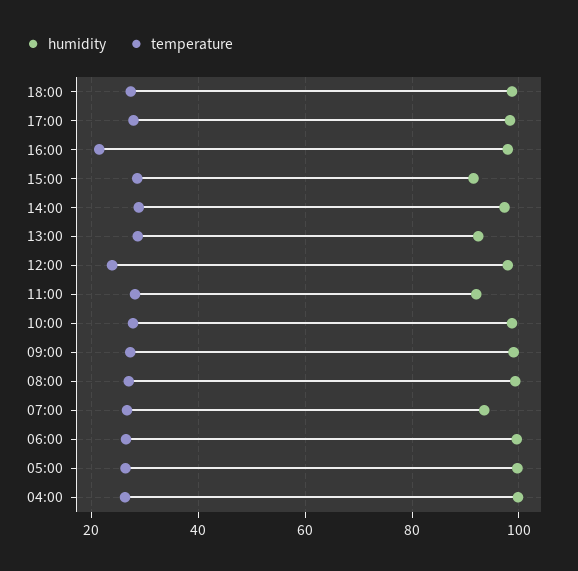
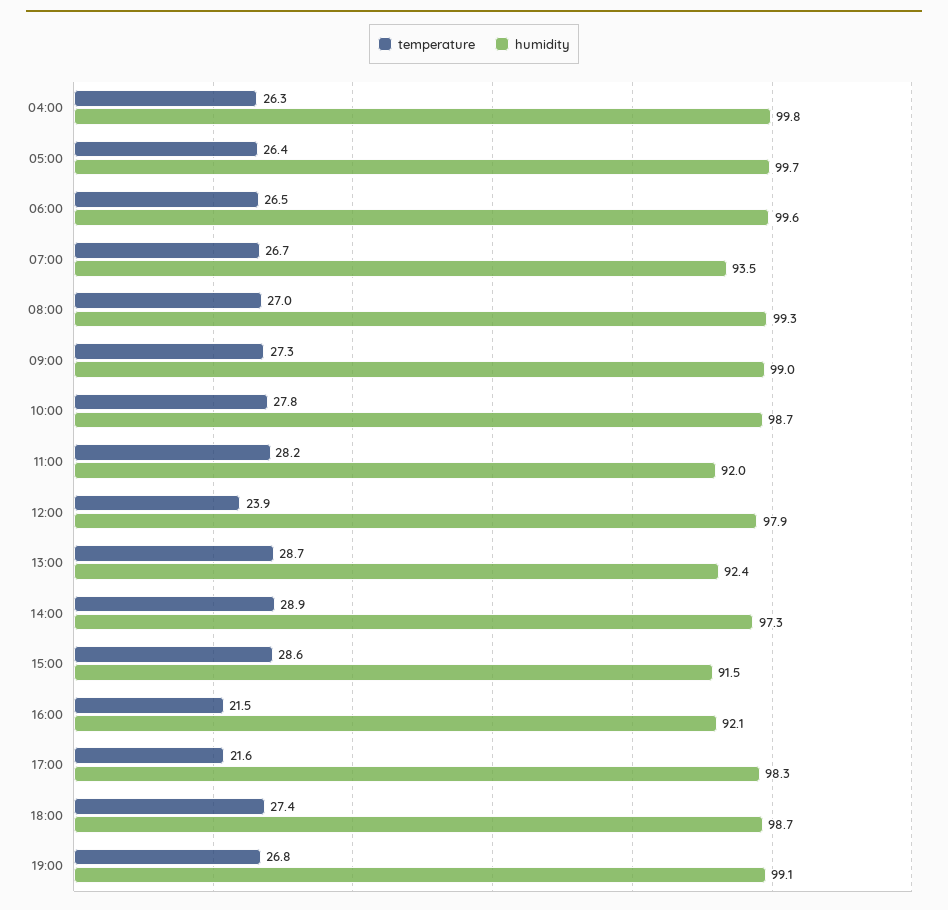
temperature, 17:00: 28 -> 21.6
humidity, 16:00: 98 -> 92.1
temperature, 19:00: none -> 26.8
humidity, 19:00: none -> 99.1

